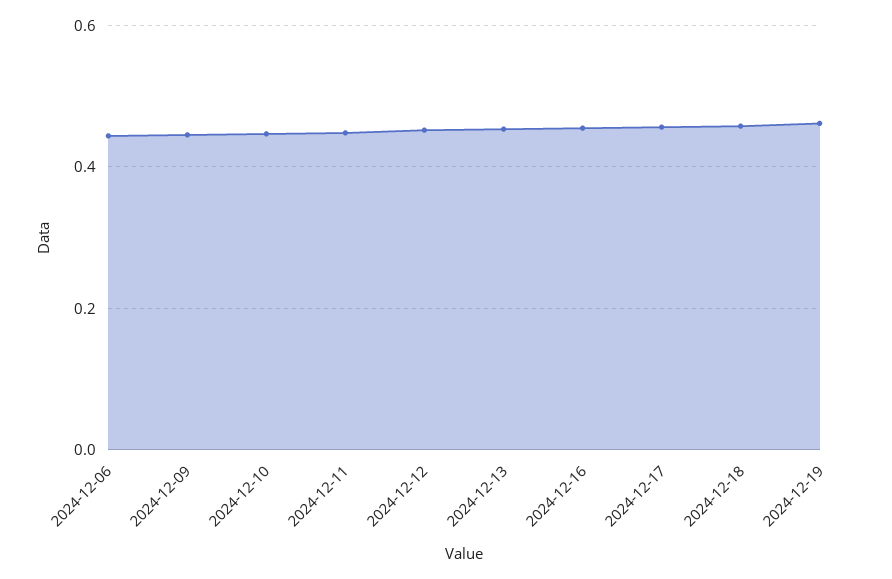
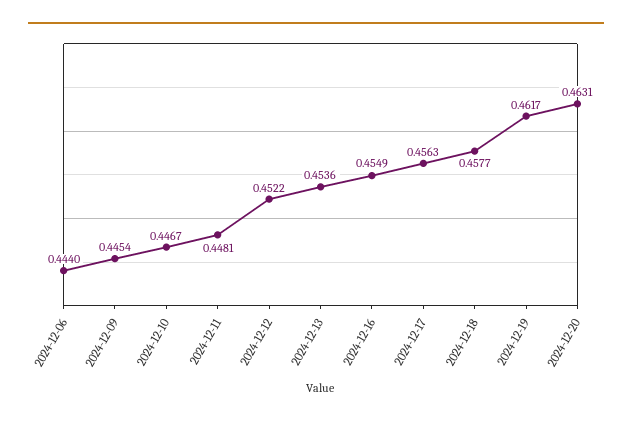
2024-12-20: none -> 0.4631

